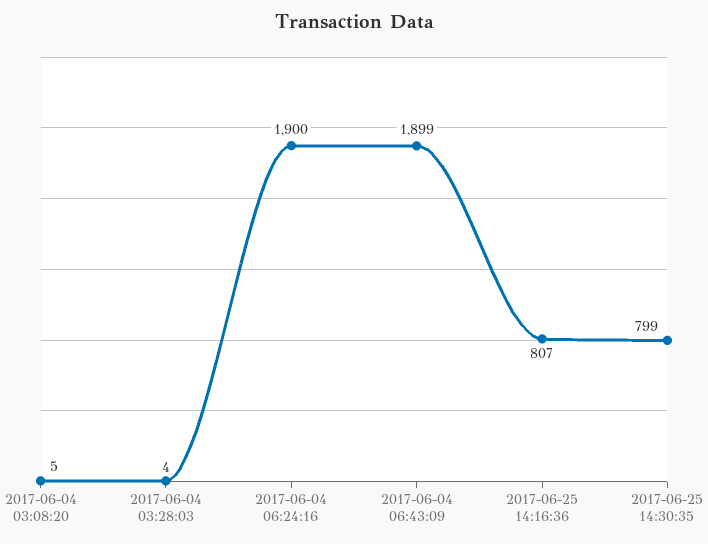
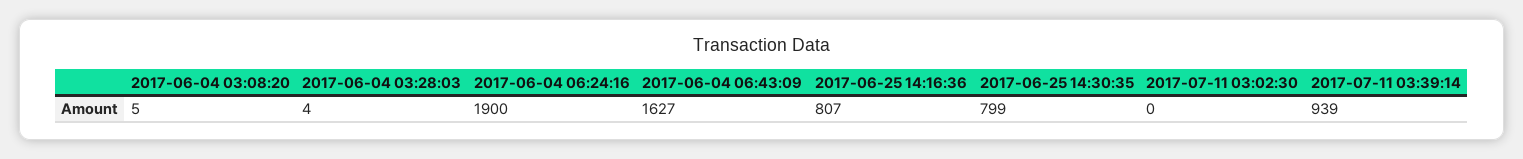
2017-06-04 06:43:09: 1899 -> 1627
2017-07-11 03:02:30: none -> 0
2017-07-11 03:39:14: none -> 939

